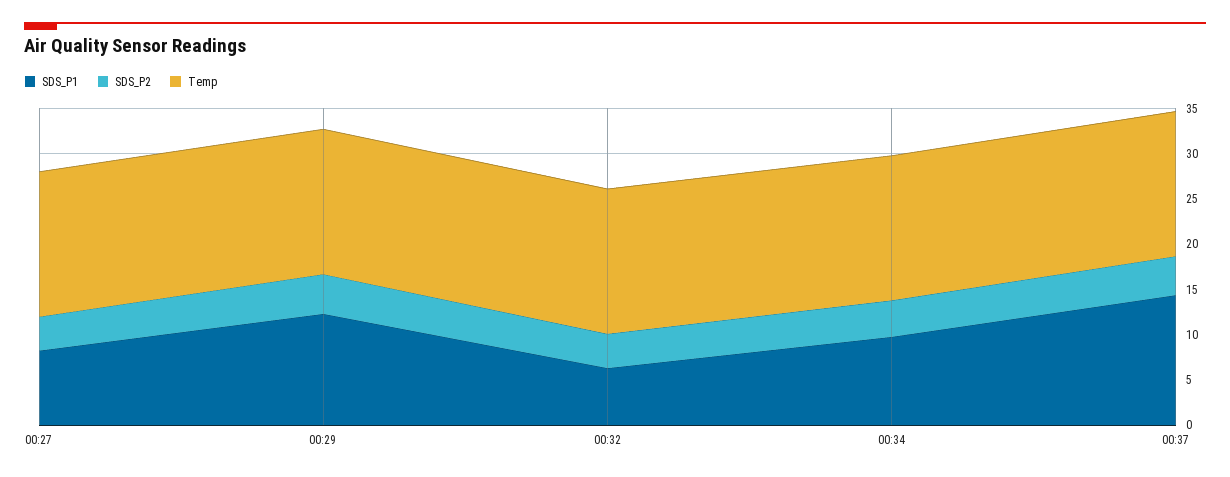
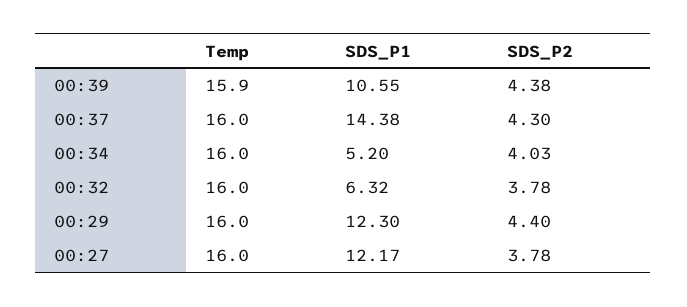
SDS_P1, 00:27: 8 -> 12.17
SDS_P1, 00:34: 10 -> 5.2
Temp, 00:39: none -> 15.9
SDS_P1, 00:39: none -> 10.55
SDS_P2, 00:39: none -> 4.38

